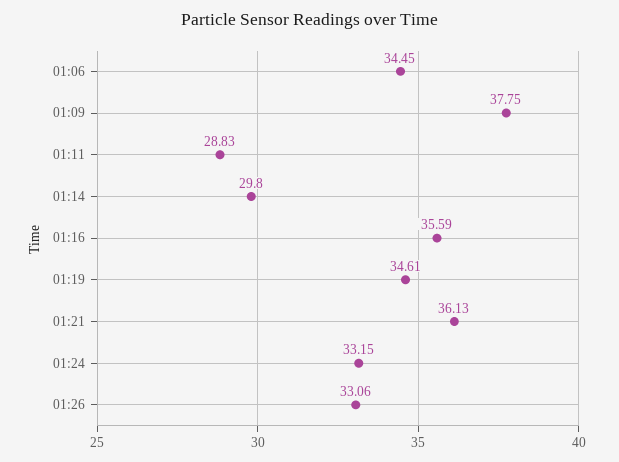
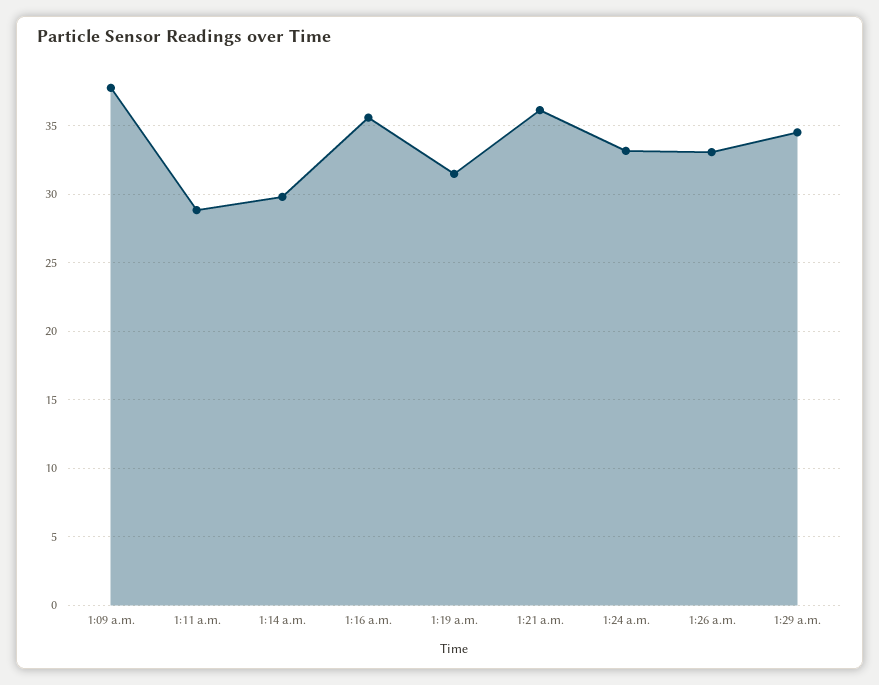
01:06: 34.45 -> none
01:19: 34.61 -> 31.5
1:29 a.m.: none -> 34.5

